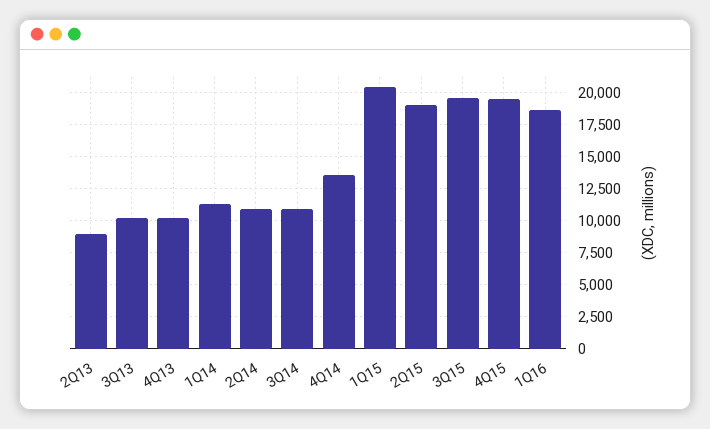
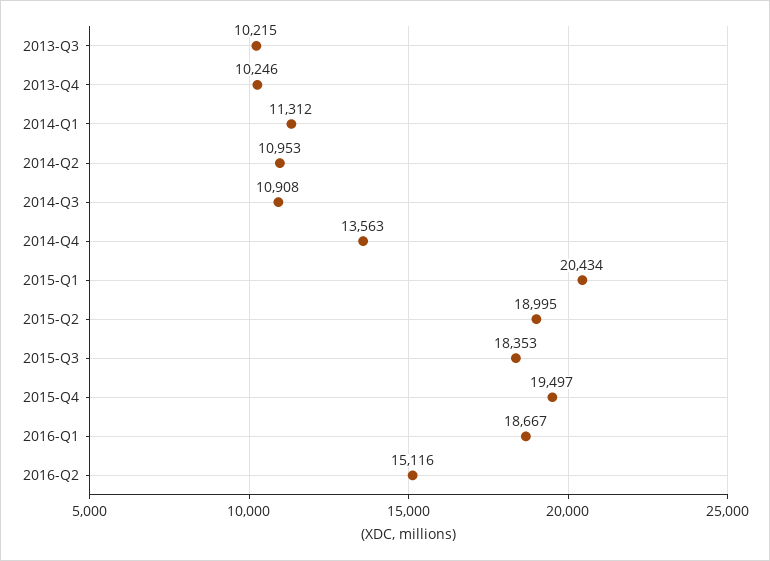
2Q13: 9000 -> none
3Q15: 19500 -> 18353
2016-Q2: none -> 15116

